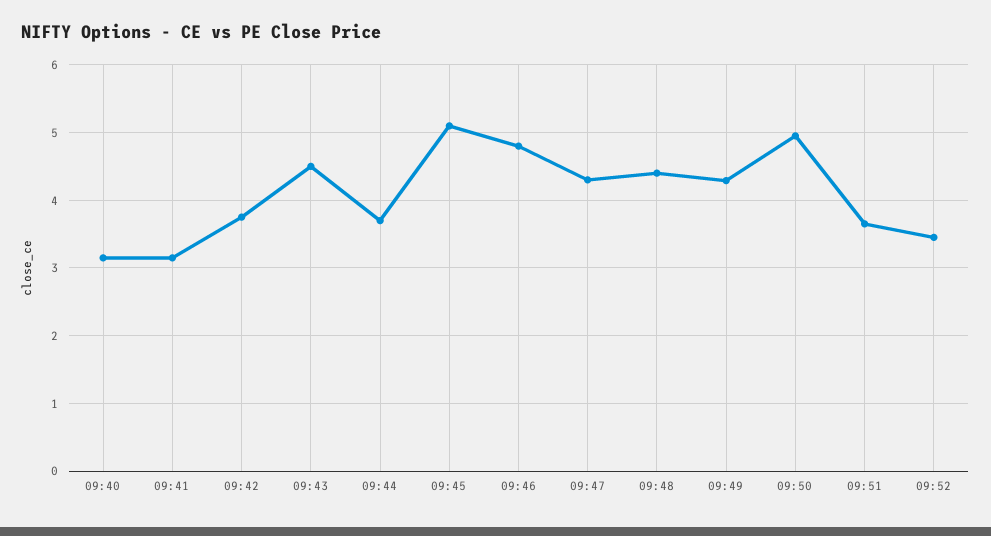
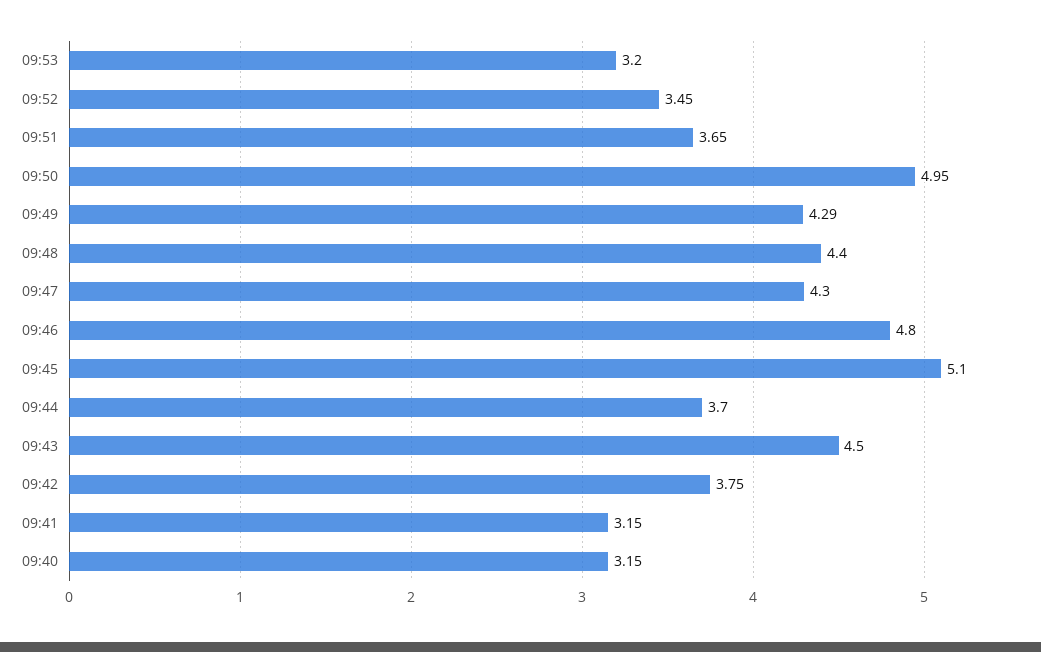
09:53: none -> 3.2

